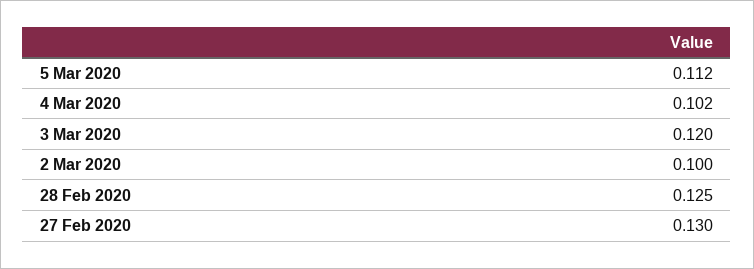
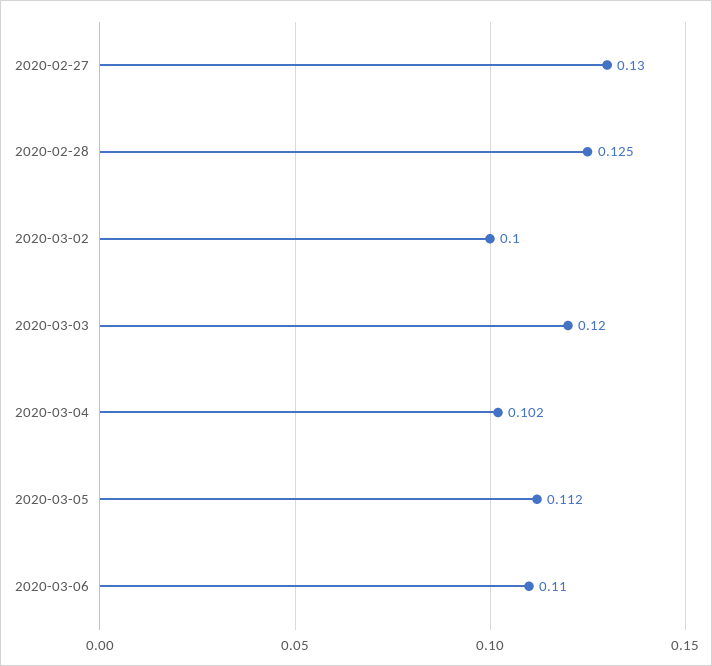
2020-03-06: none -> 0.11

